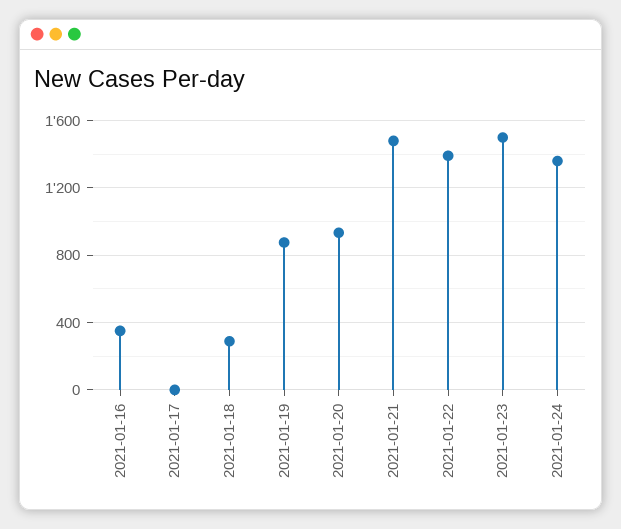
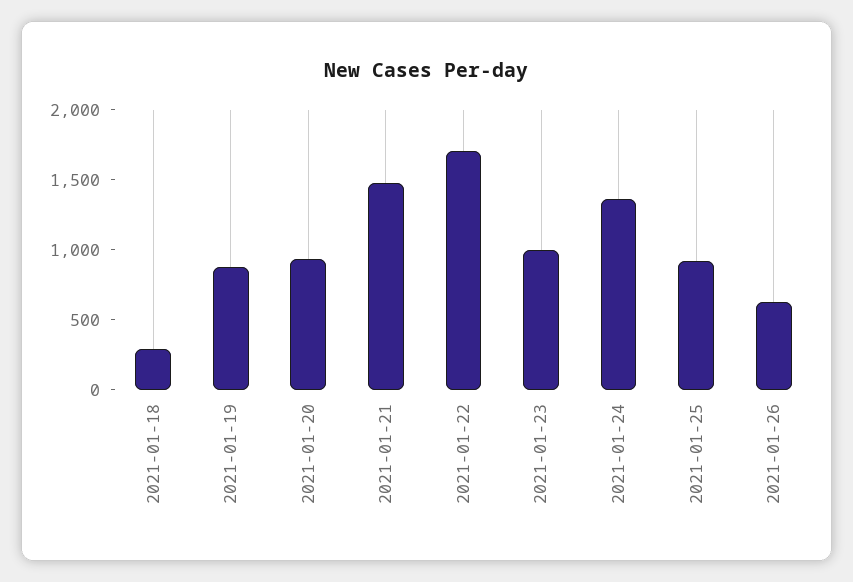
2021-01-16: 350 -> none
2021-01-17: 0 -> none
2021-01-22: 1400 -> 1700
2021-01-23: 1500 -> 1000
2021-01-25: none -> 900
2021-01-26: none -> 600

